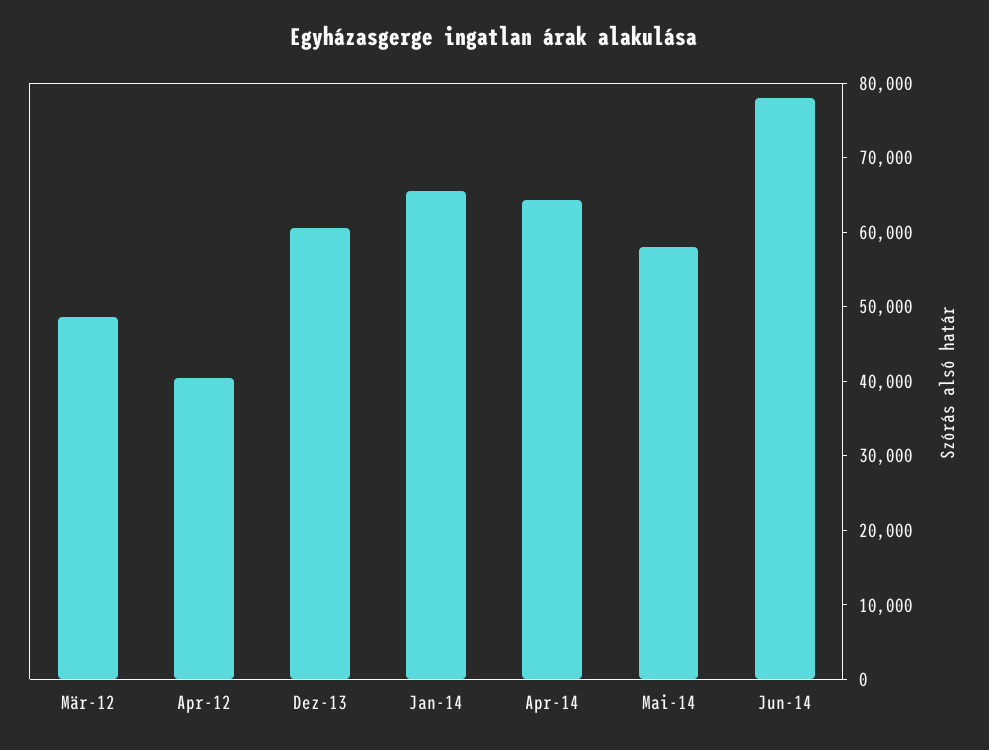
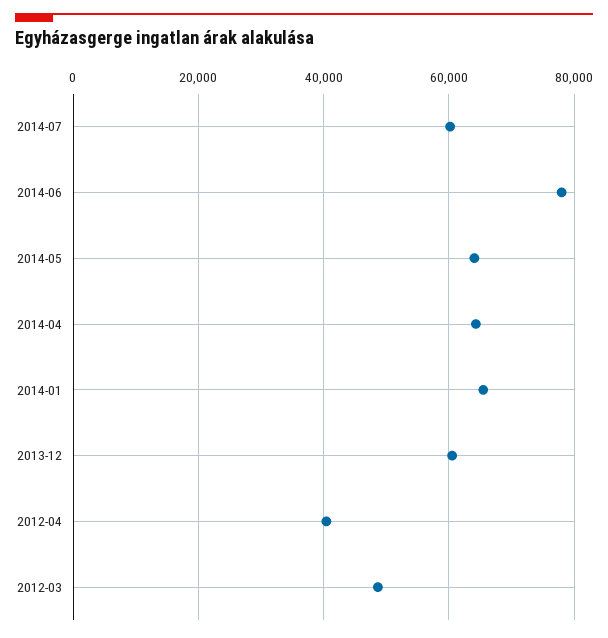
Mai-14: 58000 -> 64000
2014-07: none -> 60000

